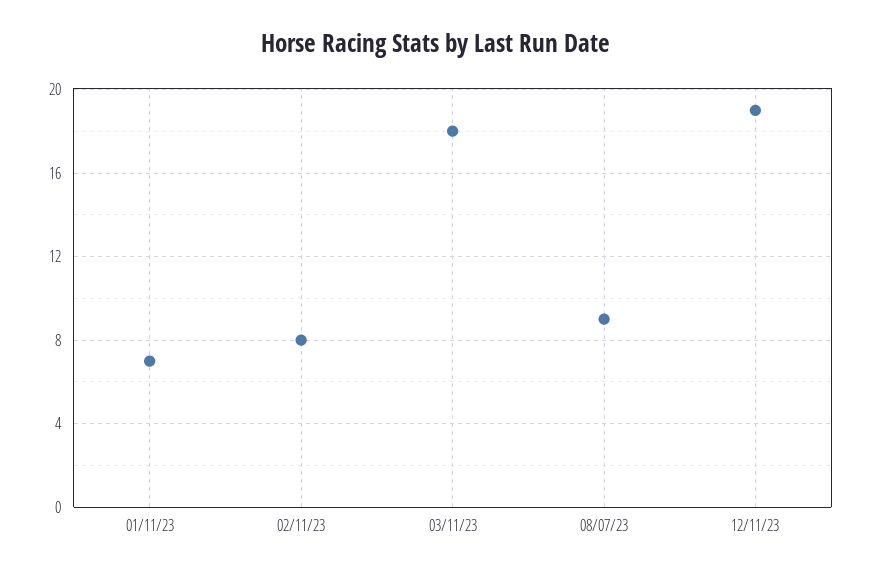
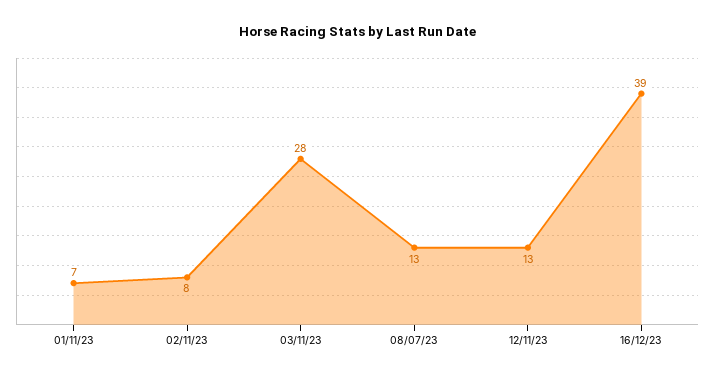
03/11/23: 18 -> 28
08/07/23: 9 -> 13
12/11/23: 19 -> 13
16/12/23: none -> 39

